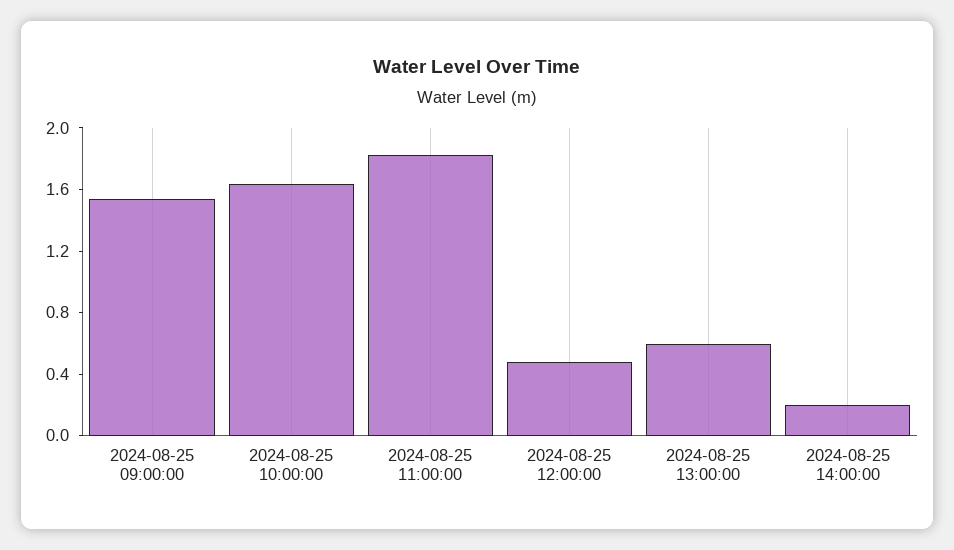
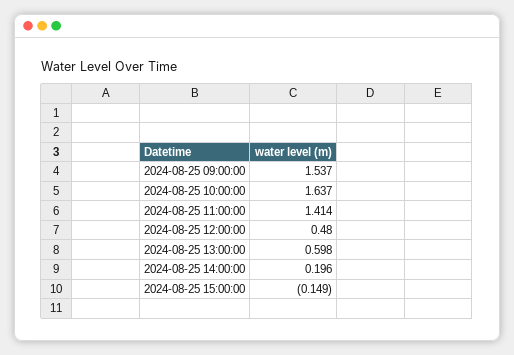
2024-08-25 11:00:00: 1.8 -> 1.414
2024-08-25 15:00:00: none -> -0.149

